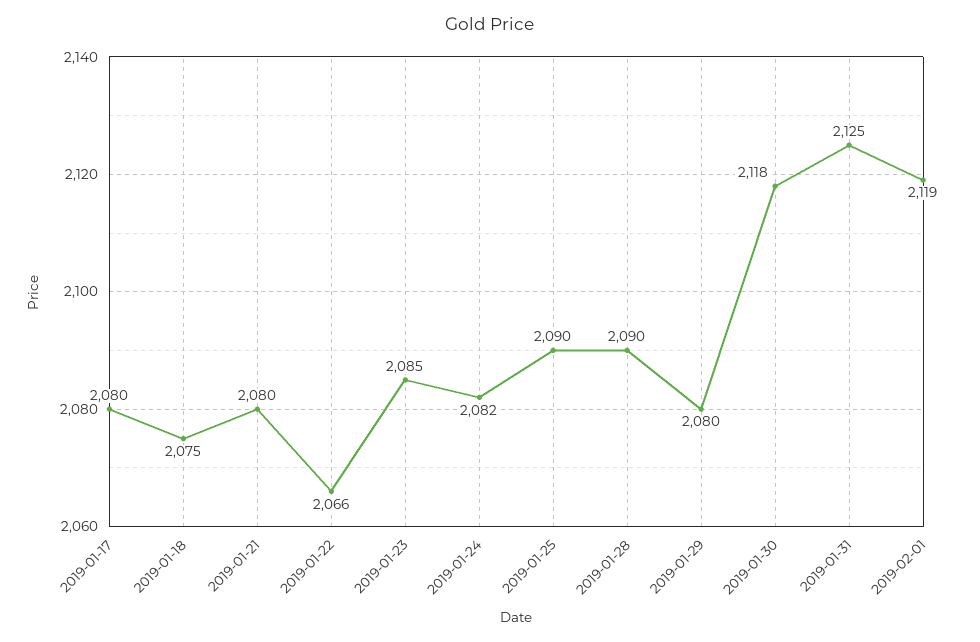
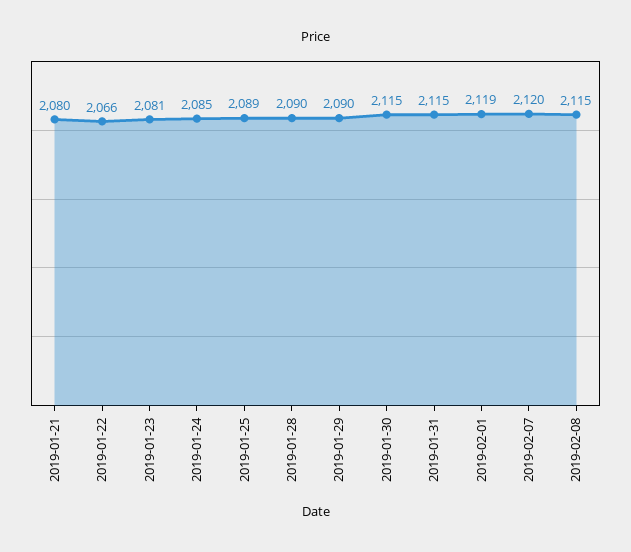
2019-01-17: 2080 -> none
2019-01-18: 2075 -> none
2019-01-23: 2085 -> 2081
2019-01-24: 2082 -> 2085
2019-01-25: 2090 -> 2089
2019-01-29: 2080 -> 2090
2019-01-30: 2118 -> 2115
2019-01-31: 2125 -> 2115
2019-02-07: none -> 2120
2019-02-08: none -> 2115

